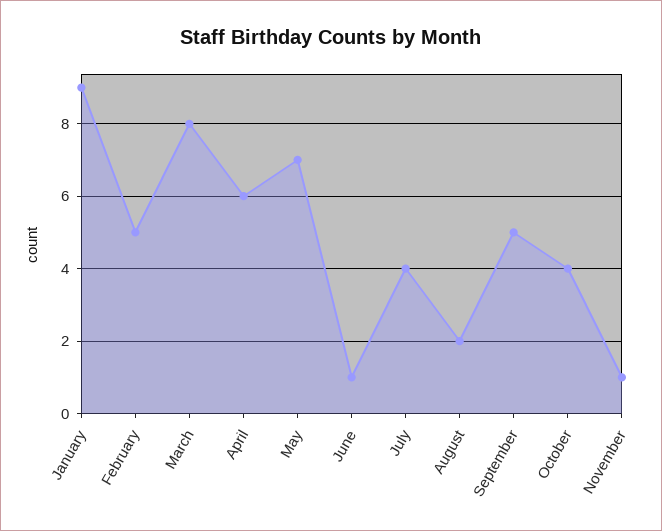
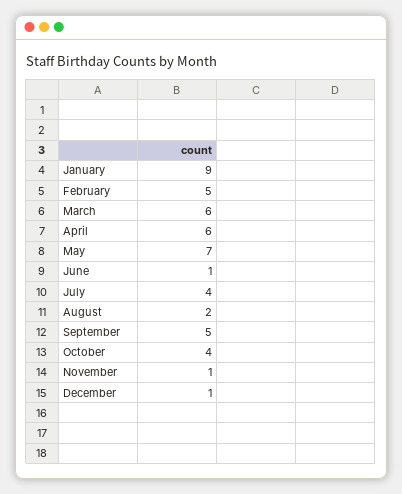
March: 8 -> 6
December: none -> 1

